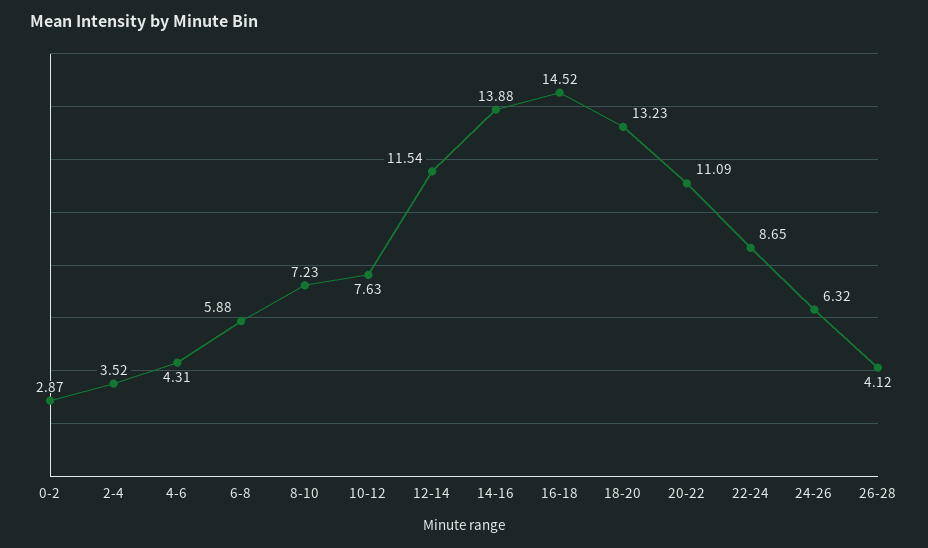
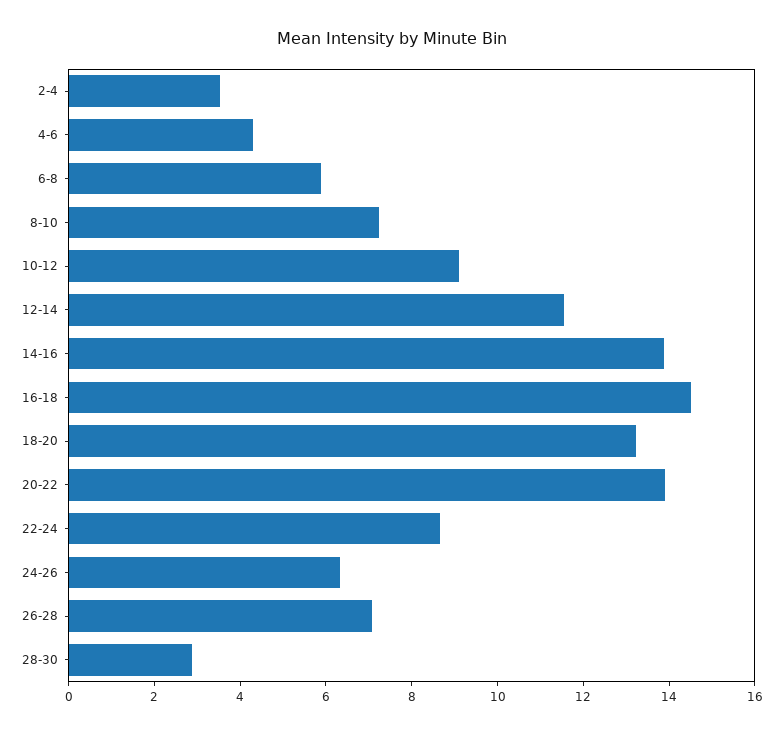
0-2: 2.87 -> none
10-12: 7.63 -> 9
20-22: 11.09 -> 14
26-28: 4.12 -> 7
28-30: none -> 3

